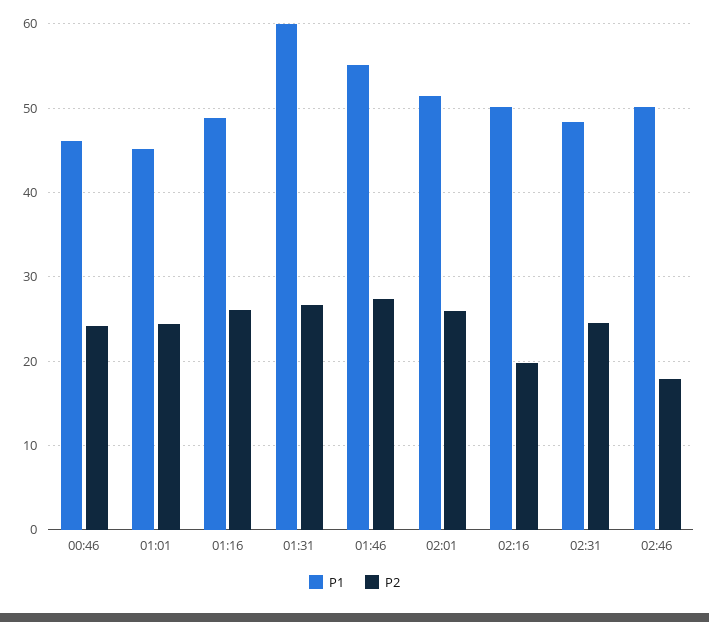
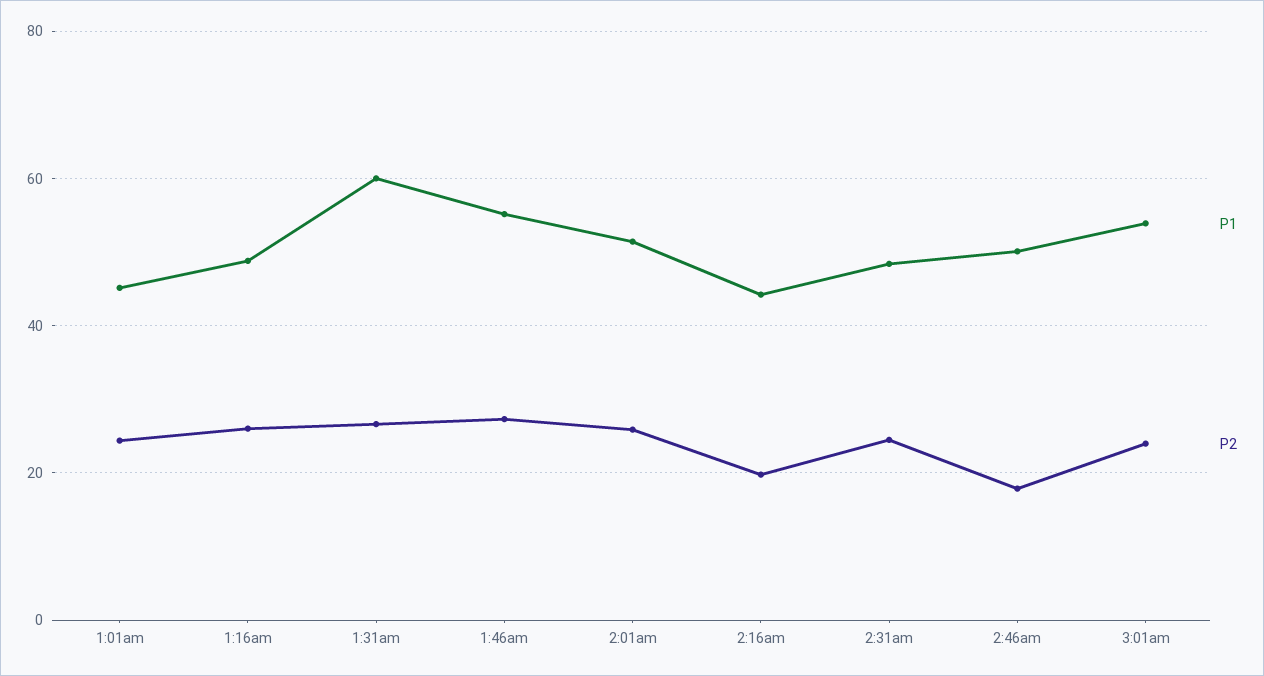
P1, 00:46: 46 -> none
P2, 00:46: 24 -> none
P1, 02:16: 50 -> 44
P1, 3:01am: none -> 54
P2, 3:01am: none -> 24

